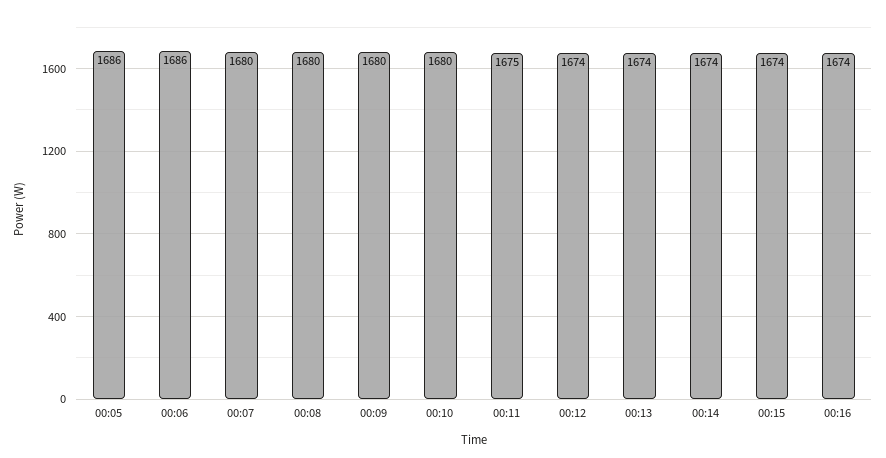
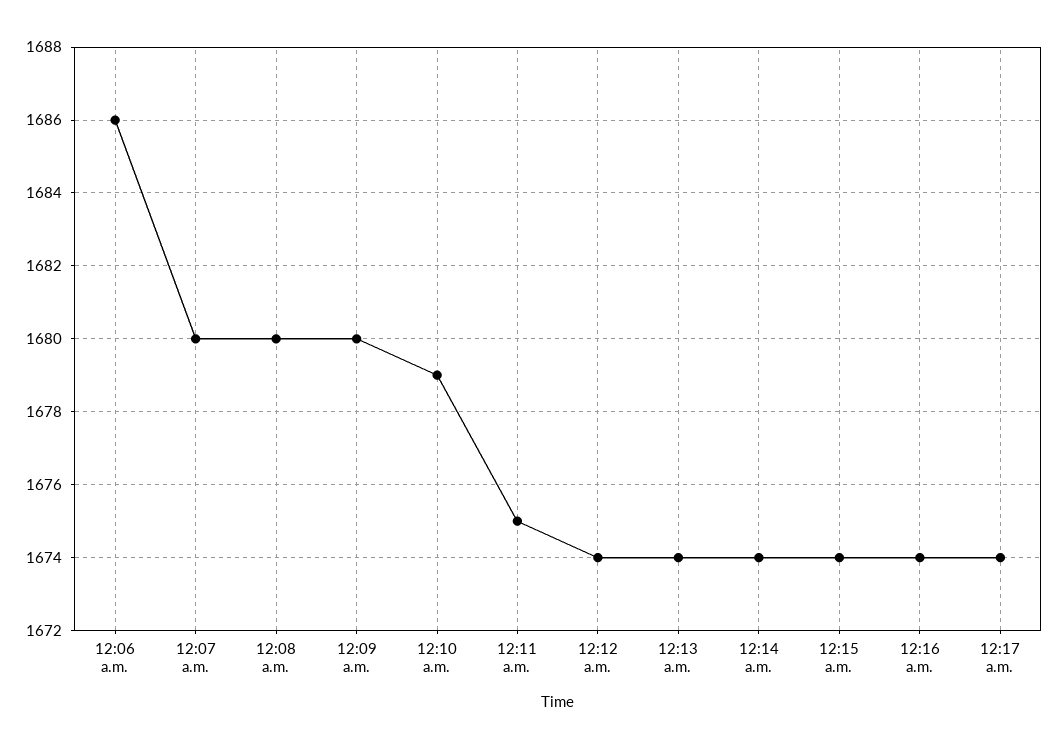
00:05: 1686 -> none
00:10: 1680 -> 1679
12:17 a.m.: none -> 1674

